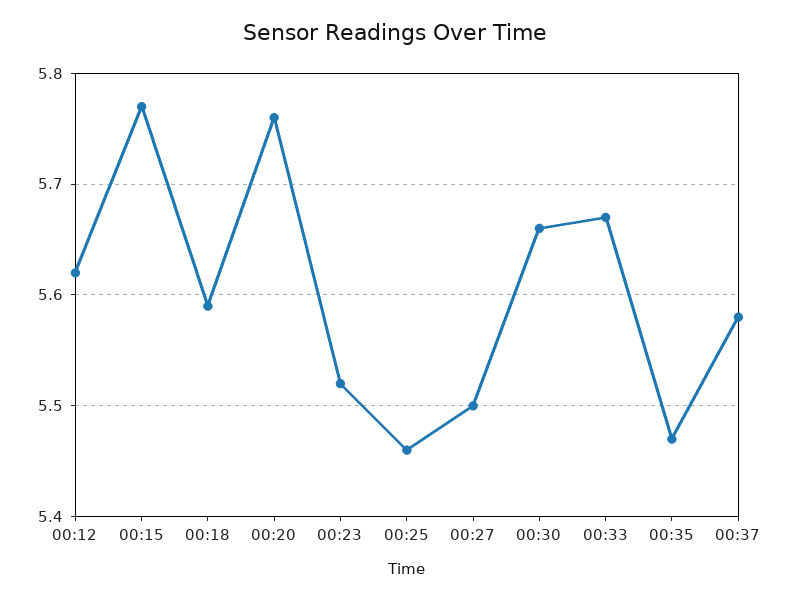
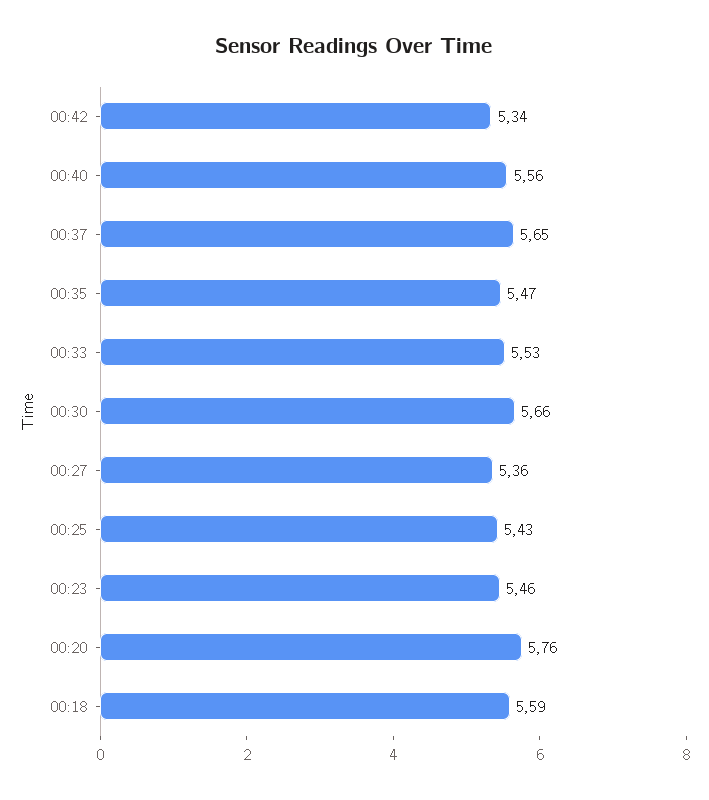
00:12: 5.62 -> none
00:15: 5.77 -> none
00:23: 5.52 -> 5.46
00:25: 5.46 -> 5.43
00:27: 5.5 -> 5.36
00:33: 5.67 -> 5.53
00:37: 5.58 -> 5.65
00:42: none -> 5.34
00:40: none -> 5.56

